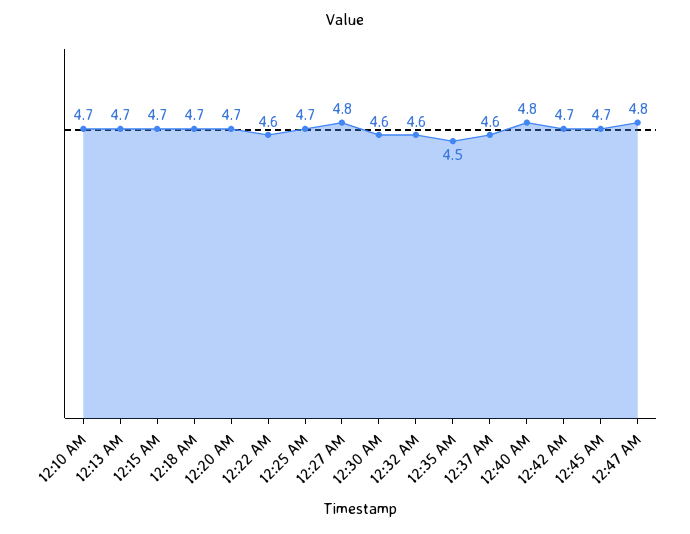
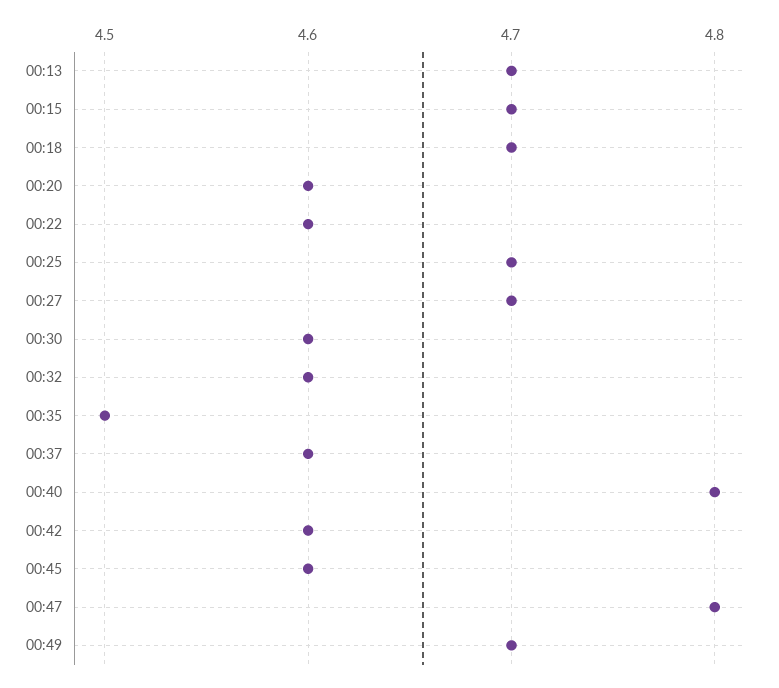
12:10 AM: 4.7 -> none
12:20 AM: 4.7 -> 4.6
12:27 AM: 4.8 -> 4.7
12:42 AM: 4.7 -> 4.6
12:45 AM: 4.7 -> 4.6
00:49: none -> 4.7

